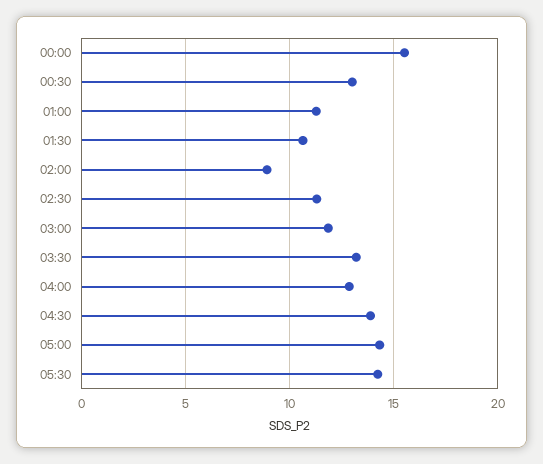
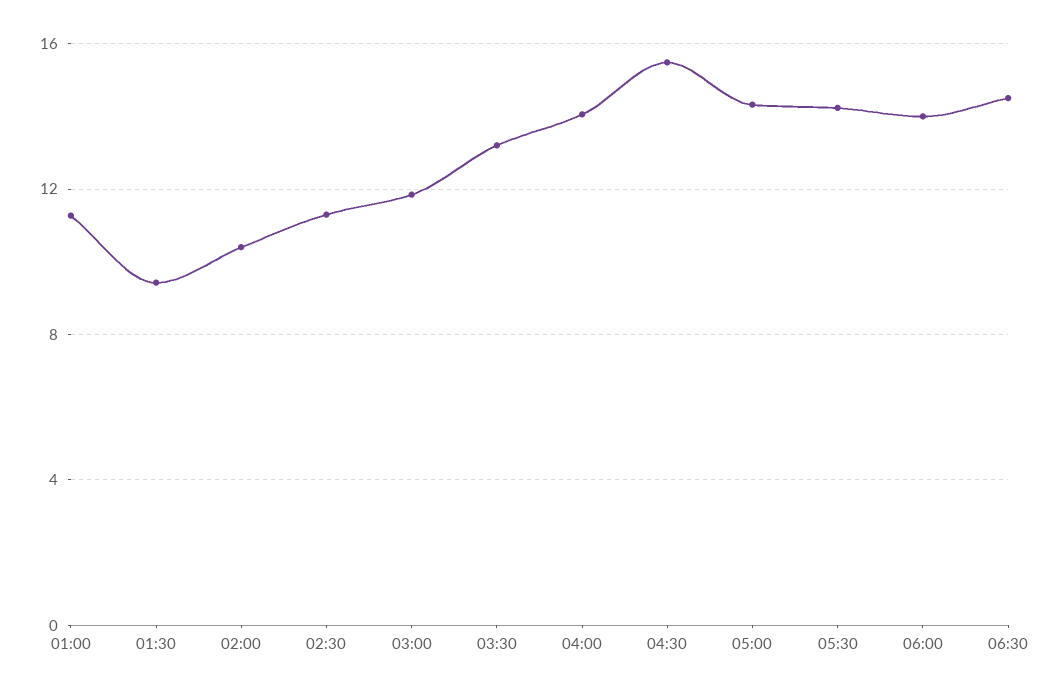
00:00: 15.5 -> none
00:30: 13 -> none
01:30: 10.5 -> 9.5
02:00: 9 -> 10.5
04:00: 13 -> 14
04:30: 14 -> 15.5
06:00: none -> 14
06:30: none -> 14.5

